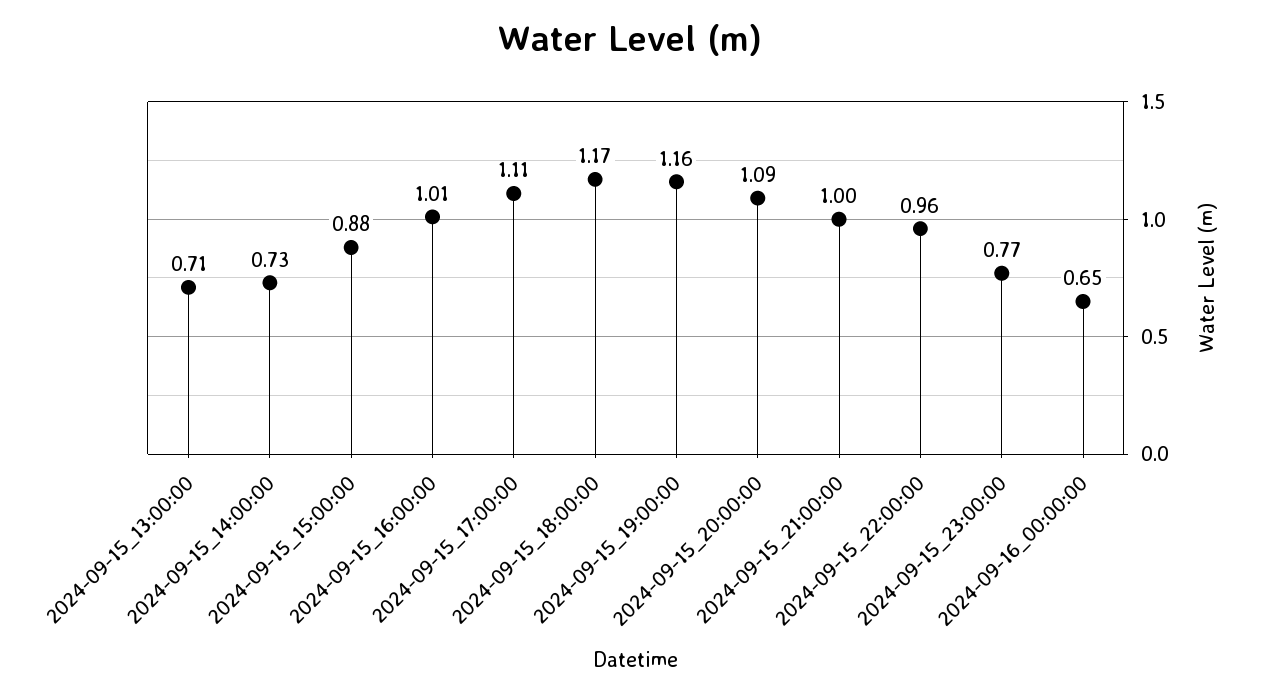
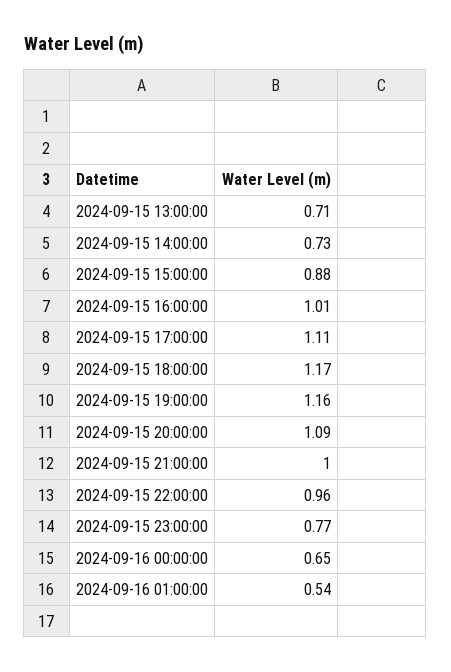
2024-09-16 01:00:00: none -> 0.54

